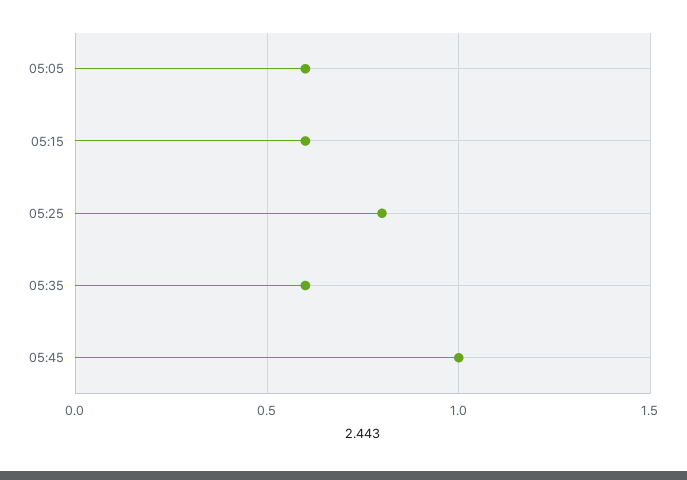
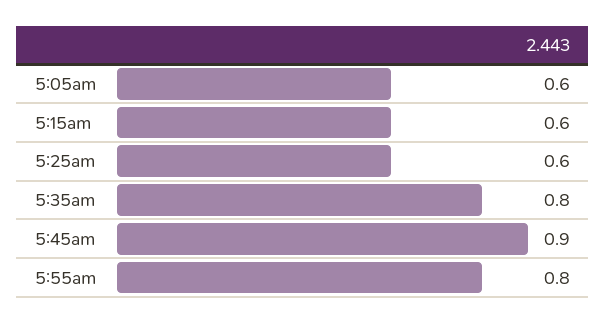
05:25: 0.8 -> 0.6
05:35: 0.6 -> 0.8
05:45: 1 -> 0.9
5:55am: none -> 0.8

